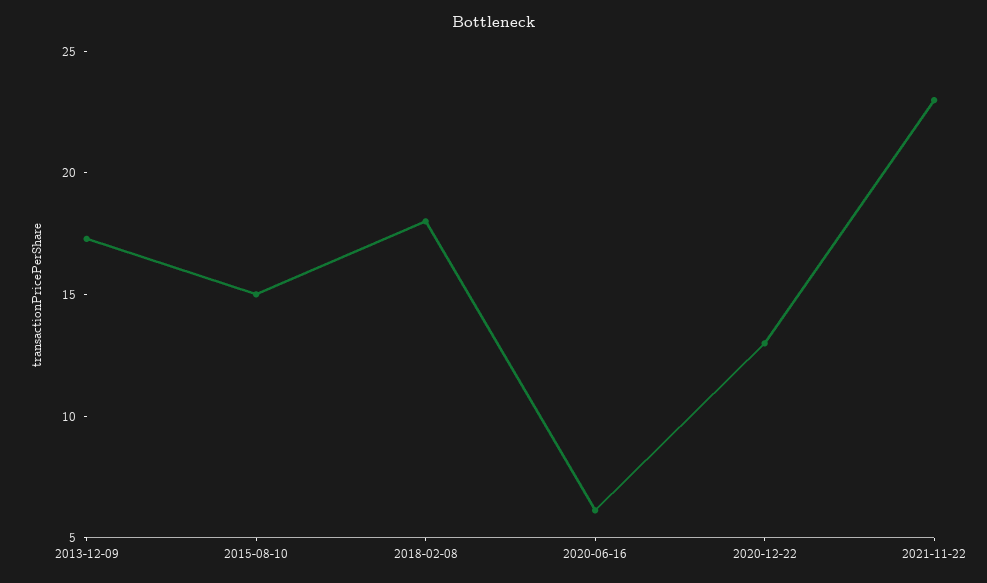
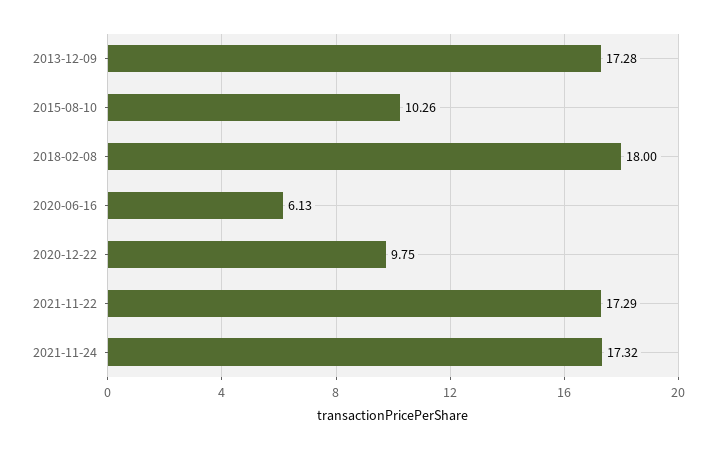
2015-08-10: 15 -> 10.26
2020-12-22: 13 -> 9.75
2021-11-22: 23 -> 17.29
2021-11-24: none -> 17.32

